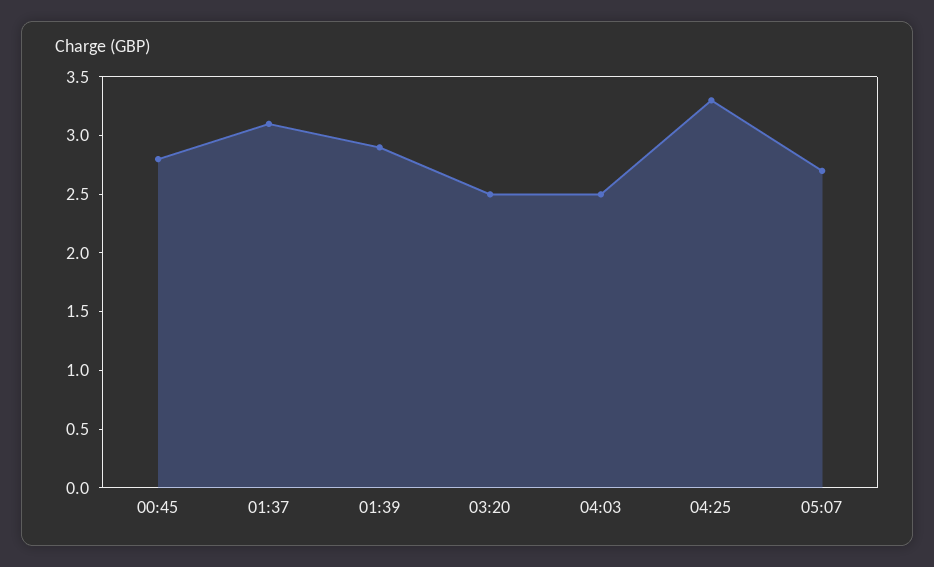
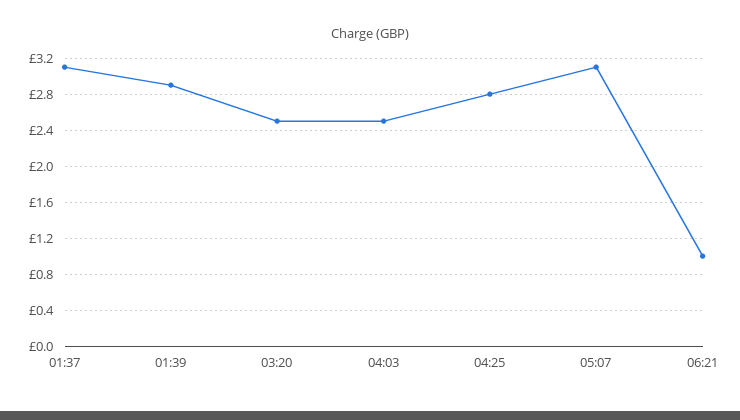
00:45: 2.8 -> none
04:25: 3.3 -> 2.8
05:07: 2.7 -> 3.1
06:21: none -> 1

